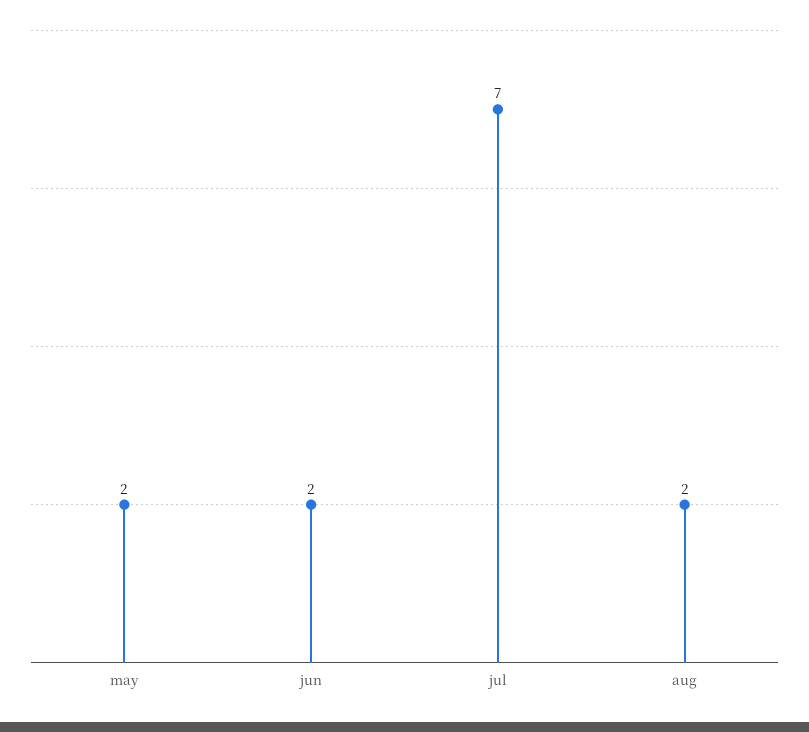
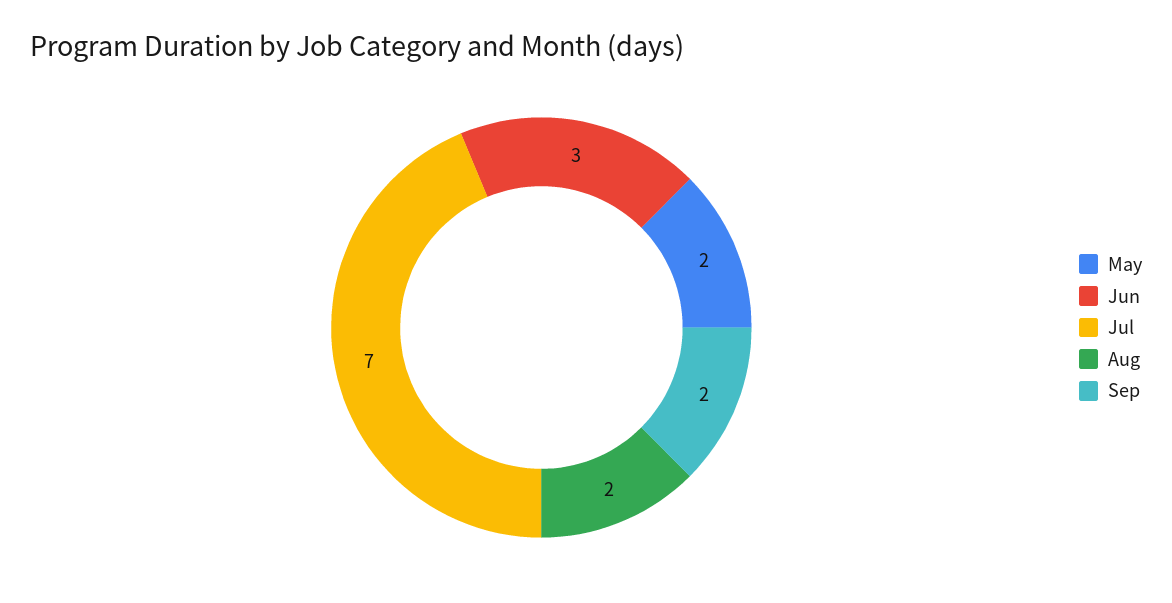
jun: 2 -> 3
Sep: none -> 2

